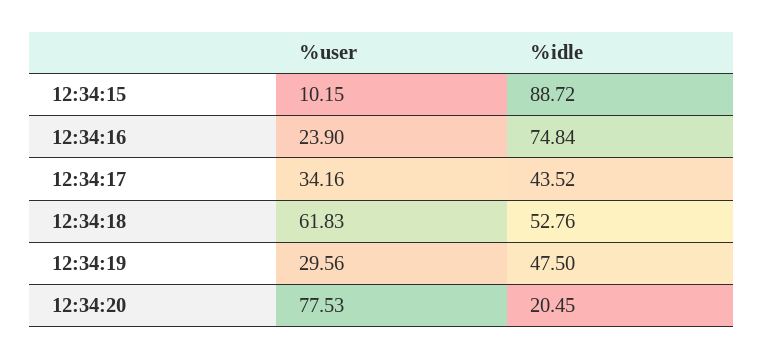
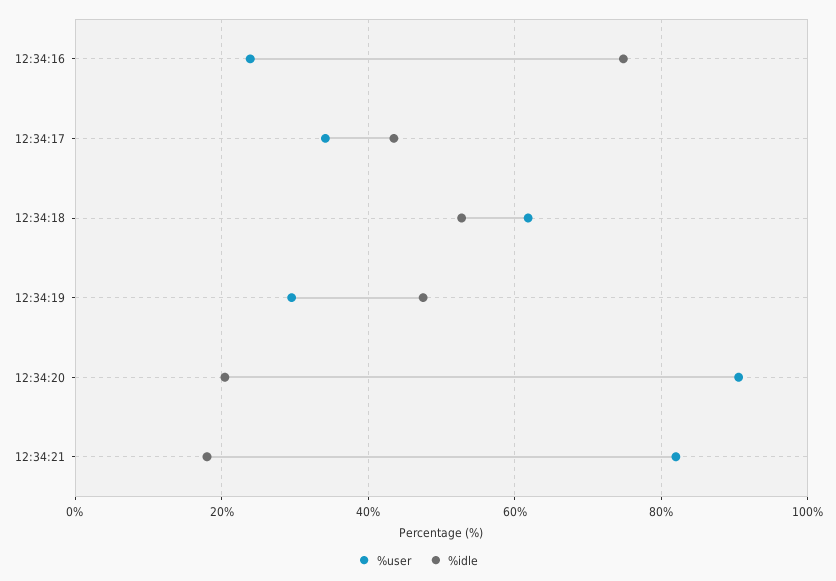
%user, 12:34:15: 10.15 -> none
%idle, 12:34:15: 88.72 -> none
%user, 12:34:20: 77.53 -> 90
%user, 12:34:21: none -> 82
%idle, 12:34:21: none -> 18

